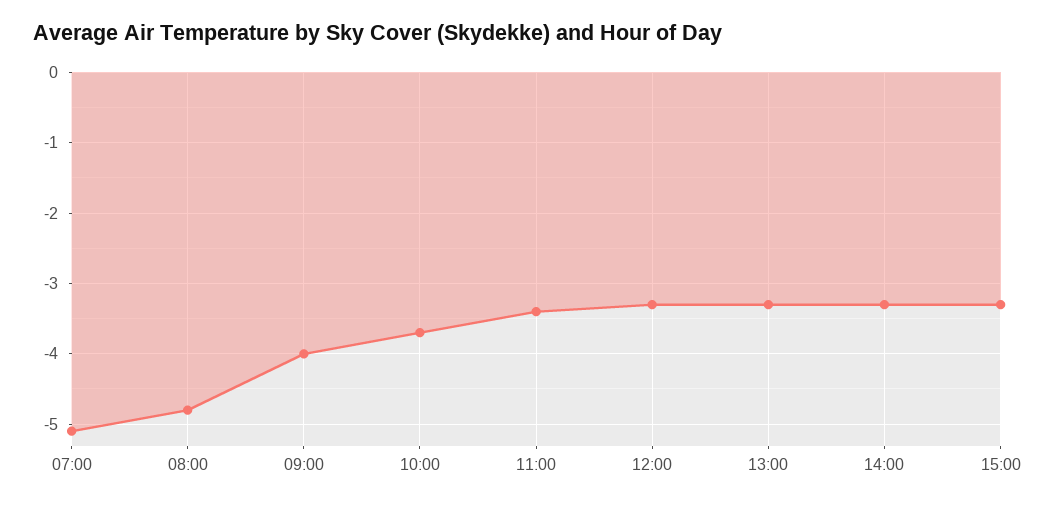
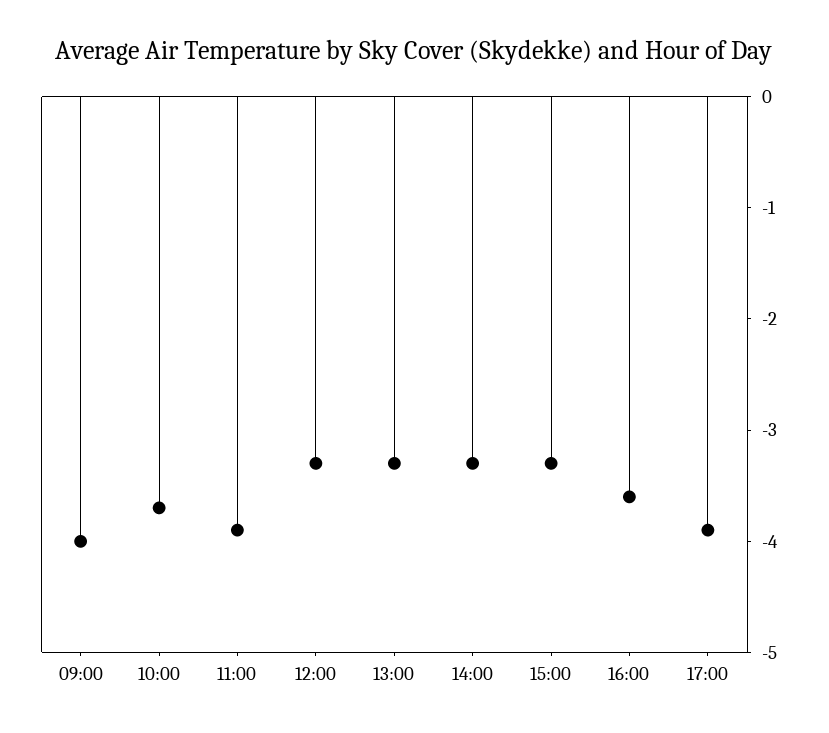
07:00: -5.1 -> none
08:00: -4.8 -> none
11:00: -3.4 -> -3.9
16:00: none -> -3.6
17:00: none -> -3.9

